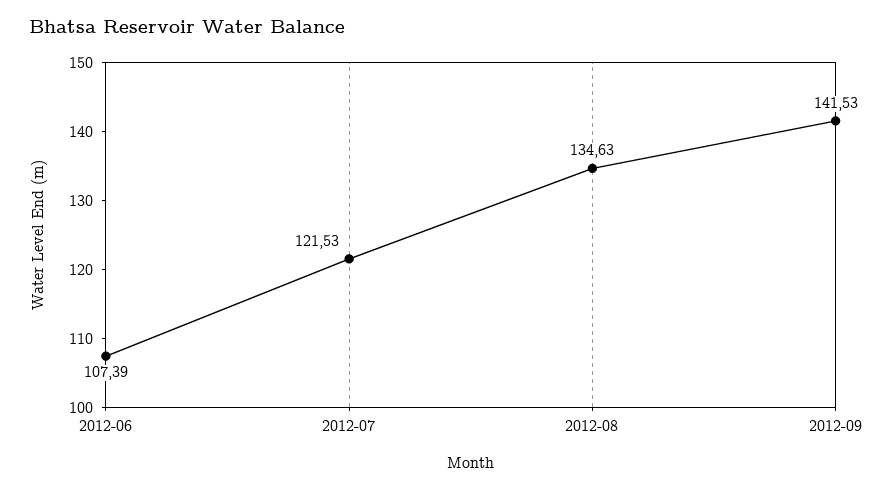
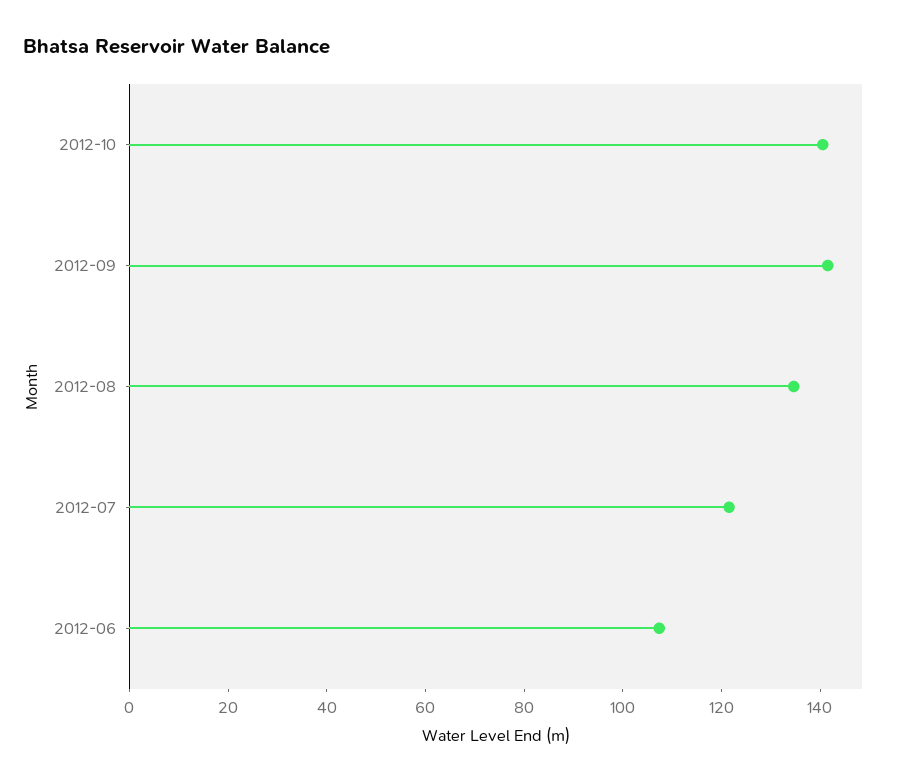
2012-10: none -> 140

